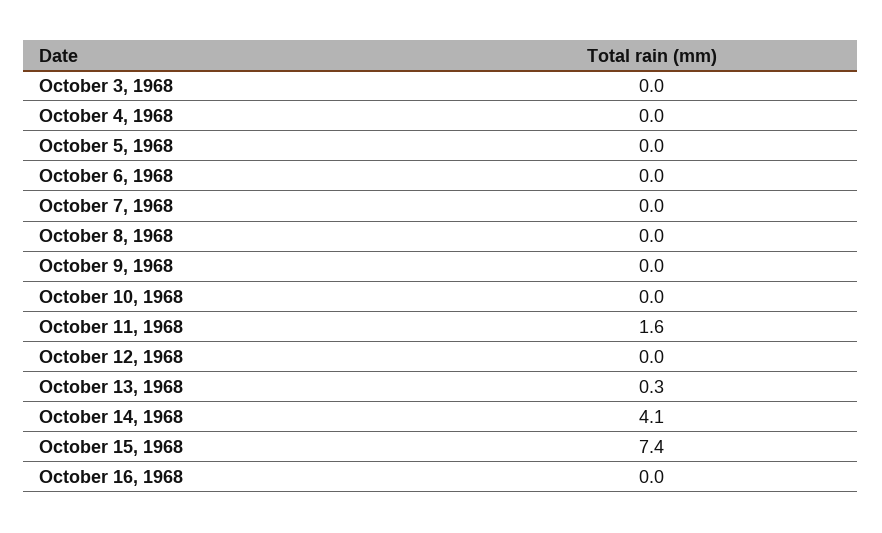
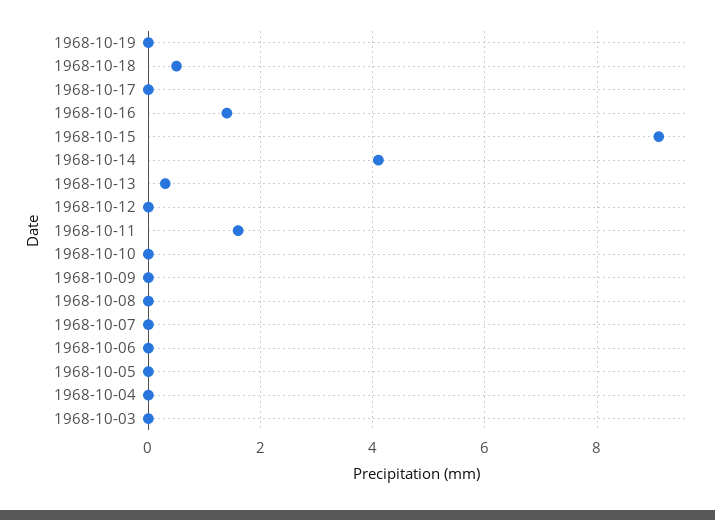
October 15, 1968: 7.4 -> 9
October 16, 1968: 0 -> 1.5
1968-10-19: none -> 0
1968-10-18: none -> 0.5
1968-10-17: none -> 0

